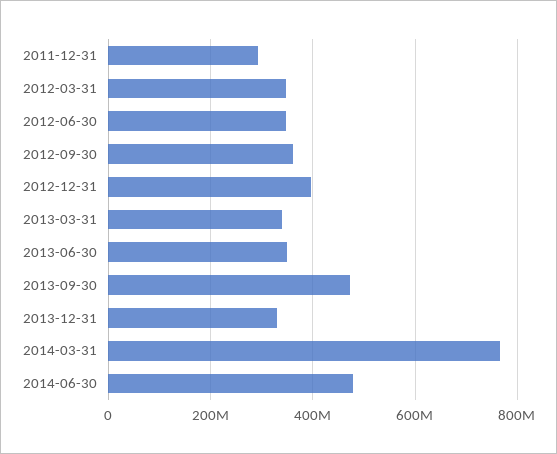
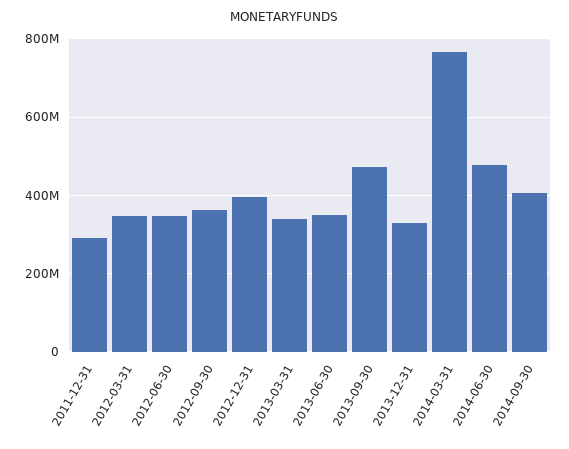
2014-09-30: none -> 400000000

